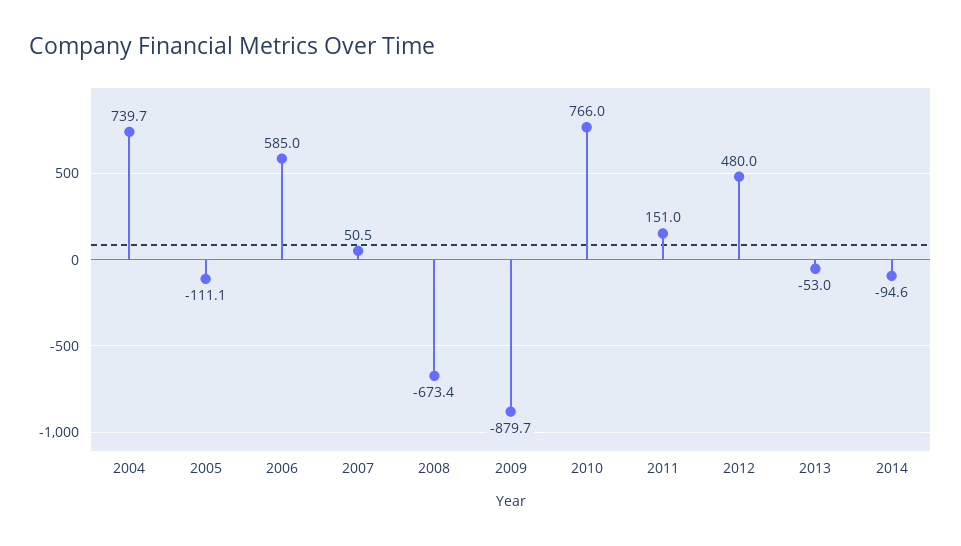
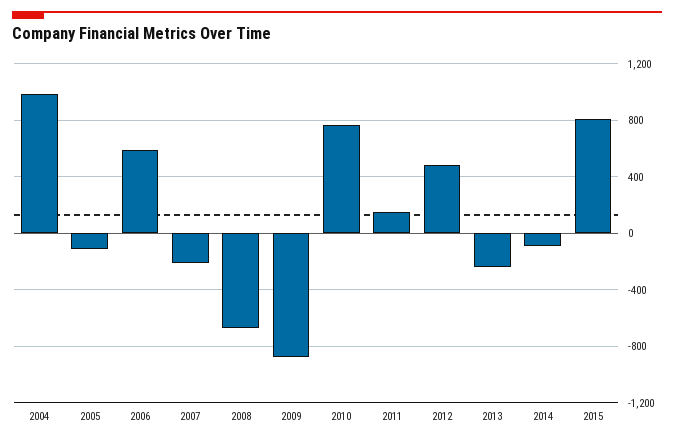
2004: 739.7 -> 1000
2007: 50.5 -> -200
2013: -53 -> -250
2015: none -> 800

